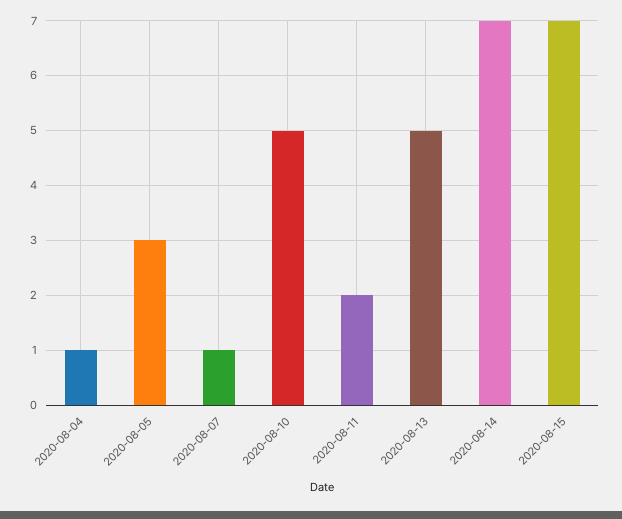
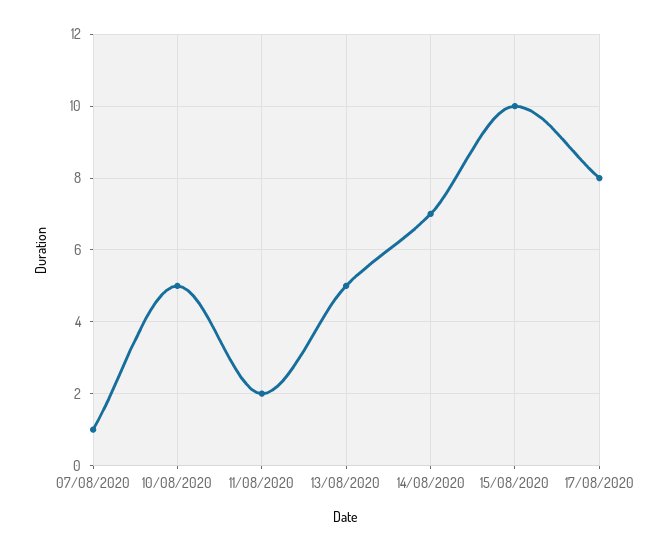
2020-08-04: 1 -> none
2020-08-05: 3 -> none
2020-08-15: 7 -> 10
17/08/2020: none -> 8

